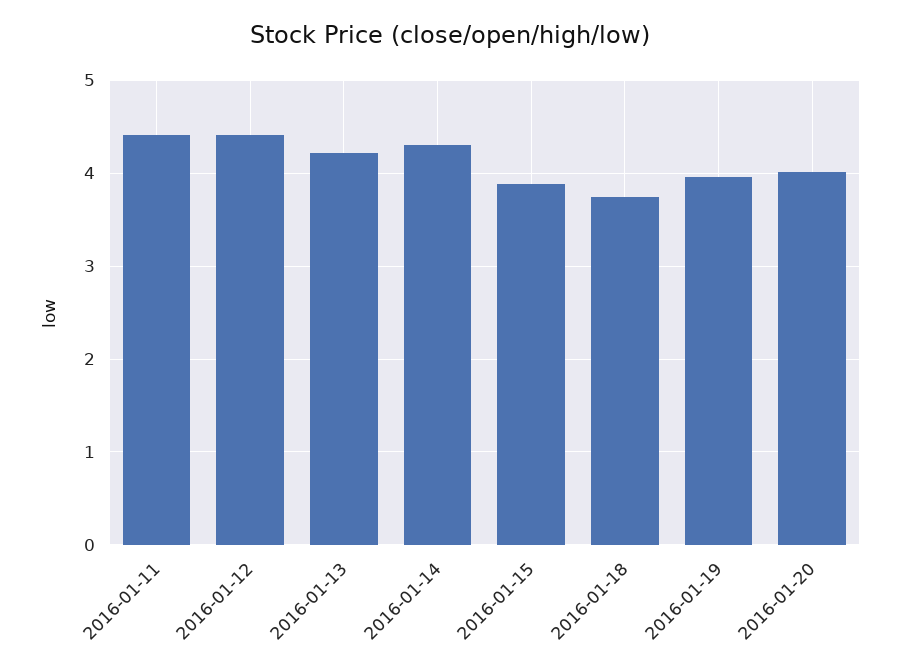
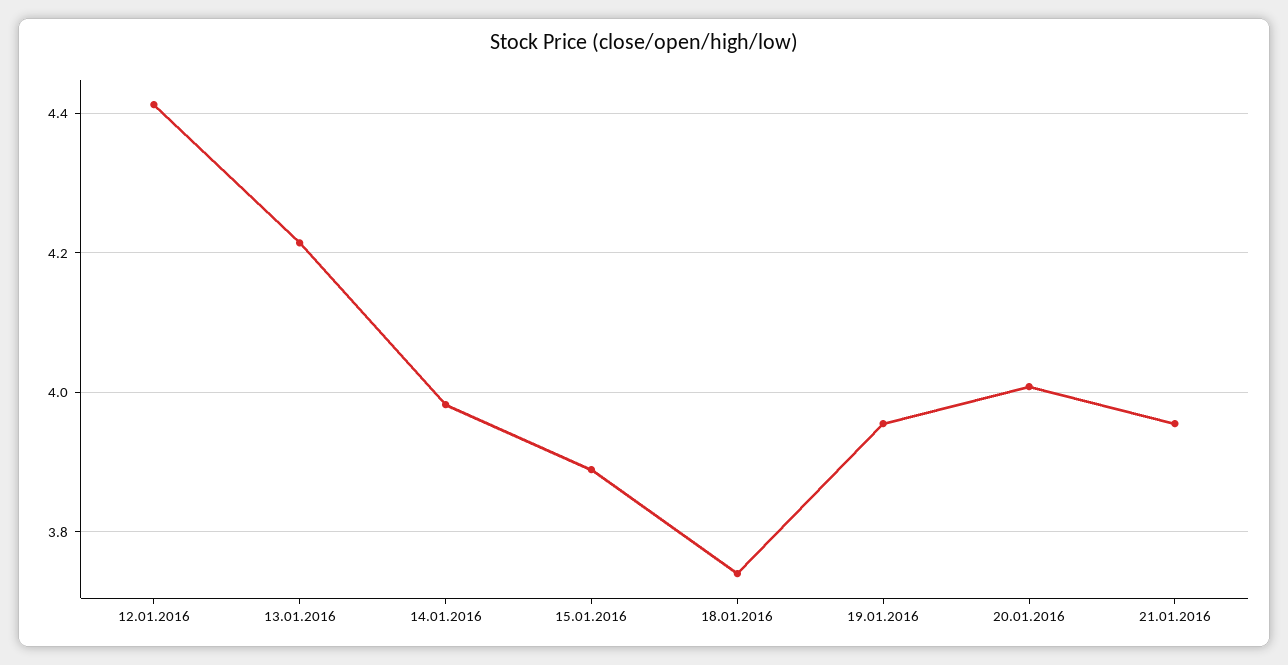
2016-01-11: 4.4 -> none
2016-01-14: 4.3 -> 3.98
21.01.2016: none -> 3.96

